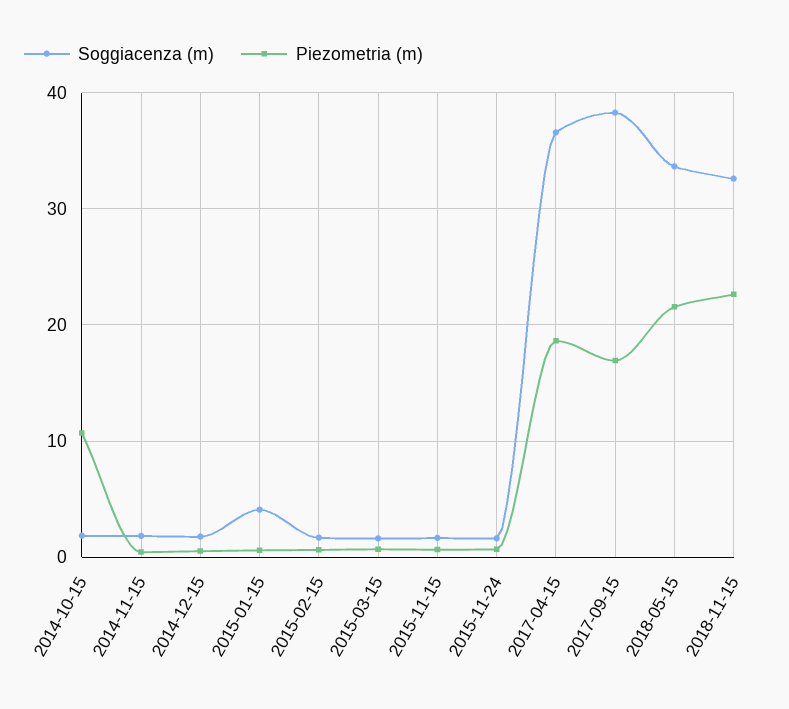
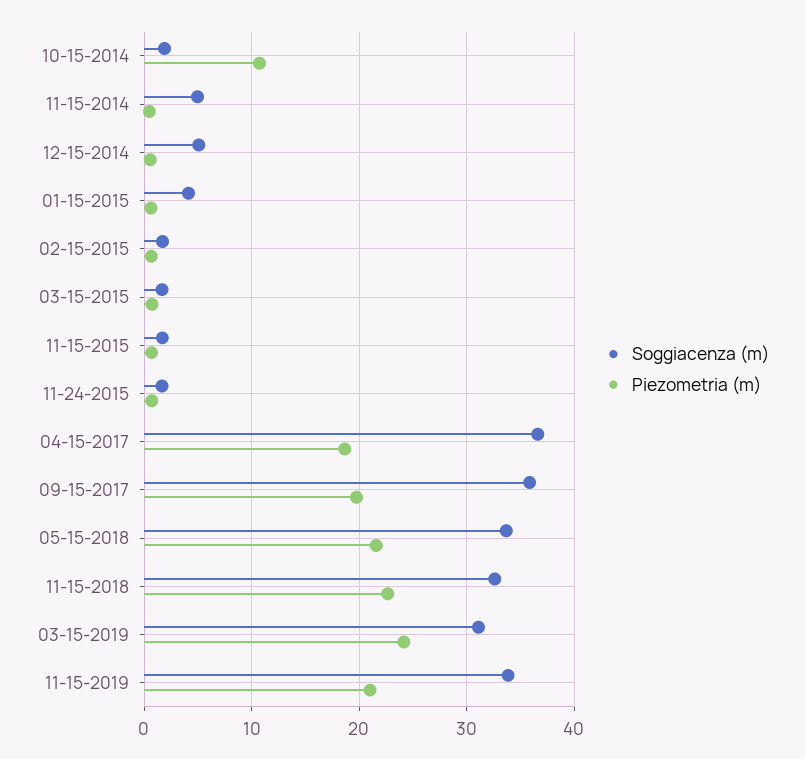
Soggiacenza (m), 2014-11-15: 2 -> 5
Soggiacenza (m), 2014-12-15: 2 -> 5
Soggiacenza (m), 2017-09-15: 38 -> 36
Piezometria (m), 2017-09-15: 17 -> 20
Soggiacenza (m), 03-15-2019: none -> 31
Piezometria (m), 03-15-2019: none -> 24
Soggiacenza (m), 11-15-2019: none -> 34
Piezometria (m), 11-15-2019: none -> 21

